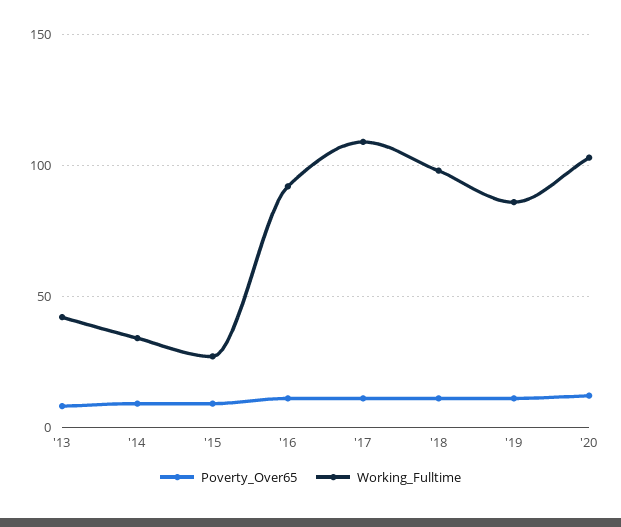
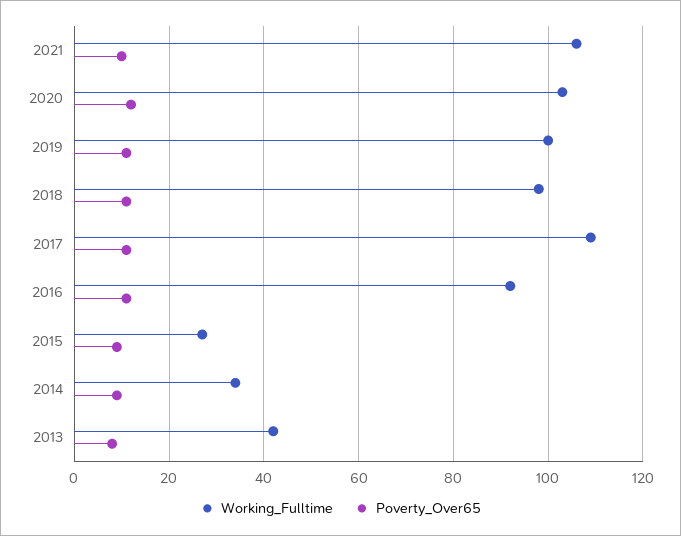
Working_Fulltime, '19: 85 -> 100
Working_Fulltime, 2021: none -> 105
Poverty_Over65, 2021: none -> 10

